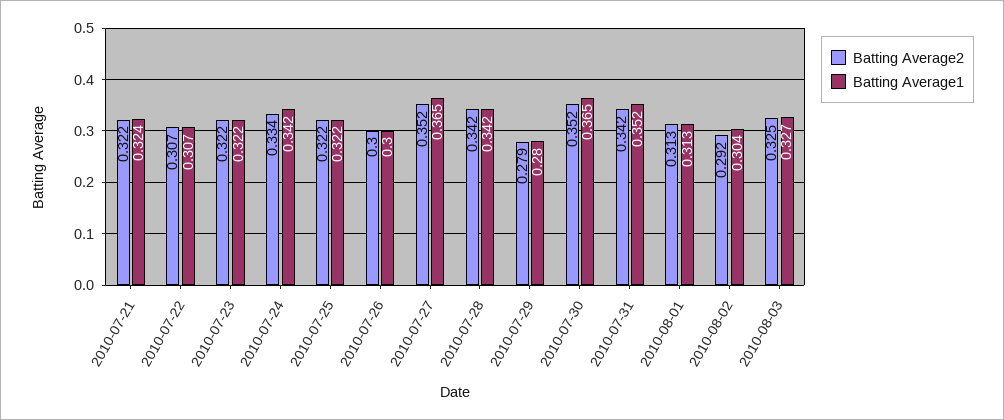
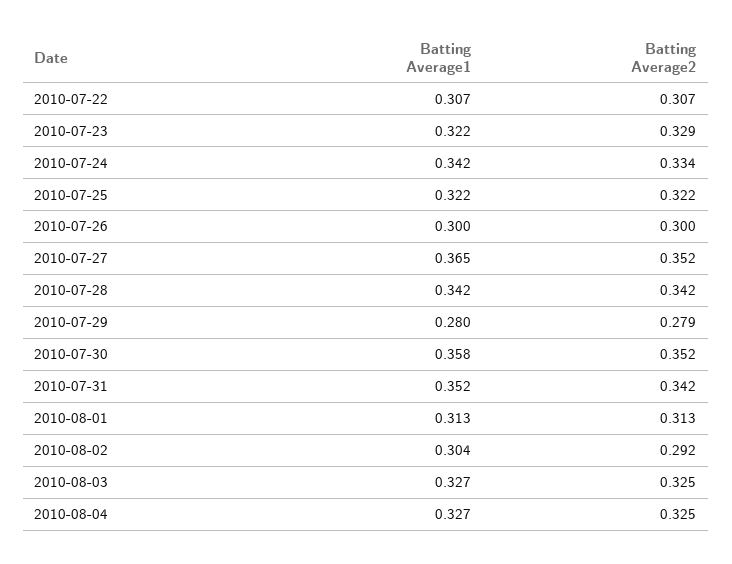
Batting Average2, 2010-07-21: 0.322 -> none
Batting Average1, 2010-07-21: 0.324 -> none
Batting Average2, 2010-07-23: 0.322 -> 0.329
Batting Average1, 2010-07-30: 0.365 -> 0.358
Batting Average1, 2010-08-04: none -> 0.327
Batting Average2, 2010-08-04: none -> 0.325

